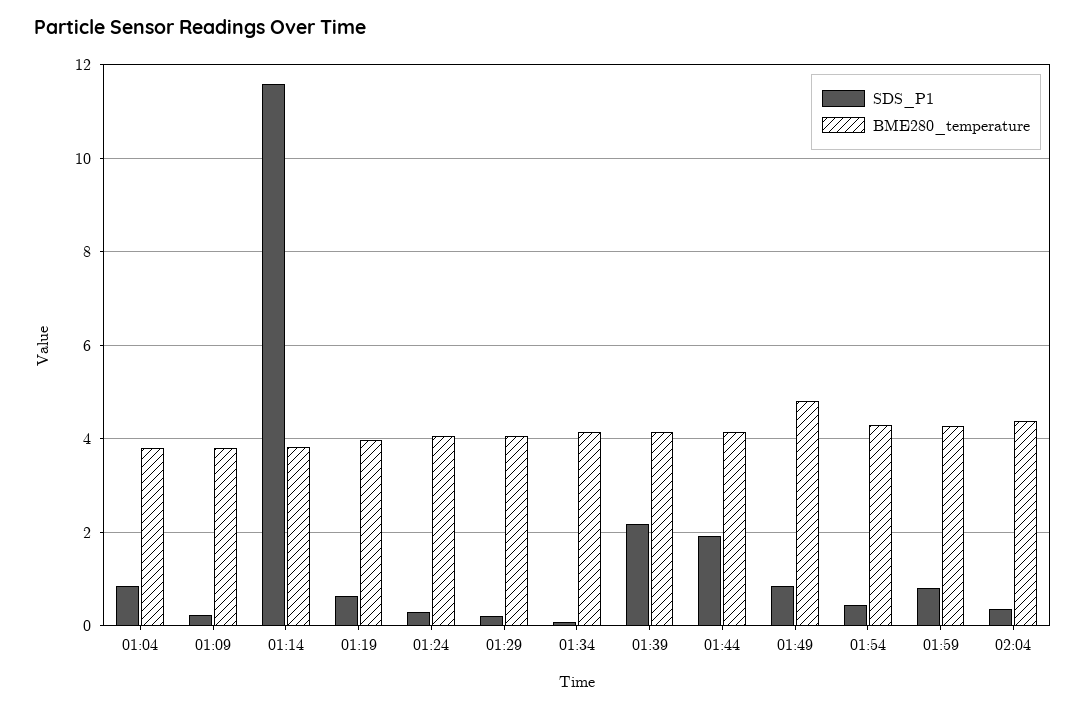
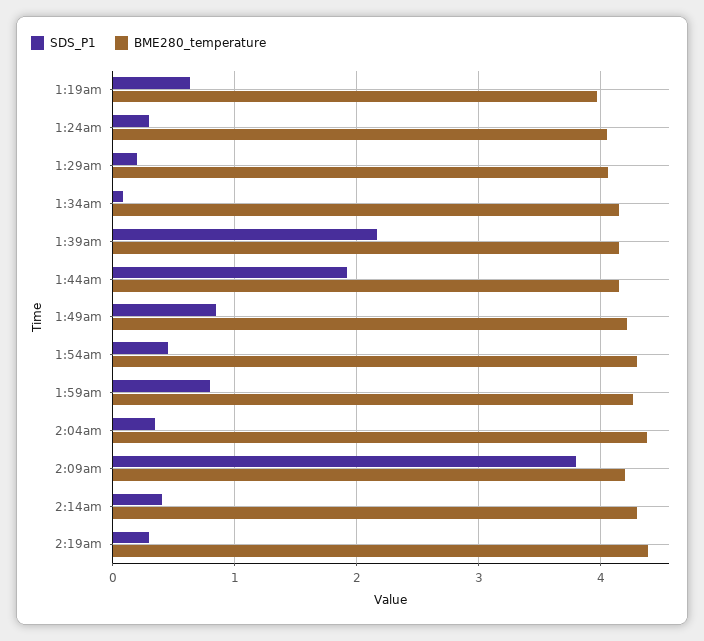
SDS_P1, 01:04: 0.8 -> none
BME280_temperature, 01:04: 3.8 -> none
SDS_P1, 01:09: 0.2 -> none
BME280_temperature, 01:09: 3.8 -> none
SDS_P1, 01:14: 11.6 -> none
BME280_temperature, 01:14: 3.8 -> none
BME280_temperature, 01:49: 4.8 -> 4.2
SDS_P1, 2:09am: none -> 3.8
BME280_temperature, 2:09am: none -> 4.2
SDS_P1, 2:14am: none -> 0.4
BME280_temperature, 2:14am: none -> 4.3
SDS_P1, 2:19am: none -> 0.3
BME280_temperature, 2:19am: none -> 4.4

